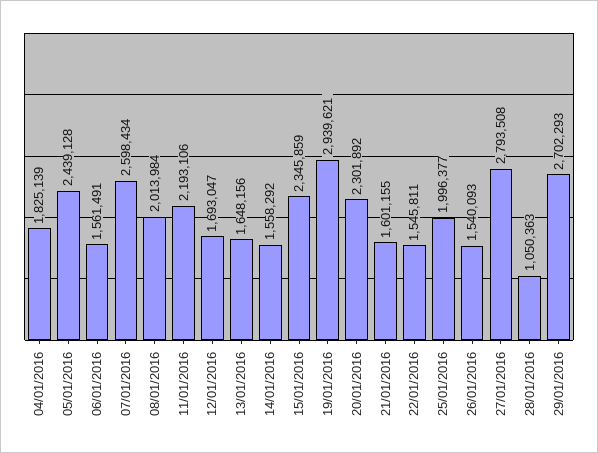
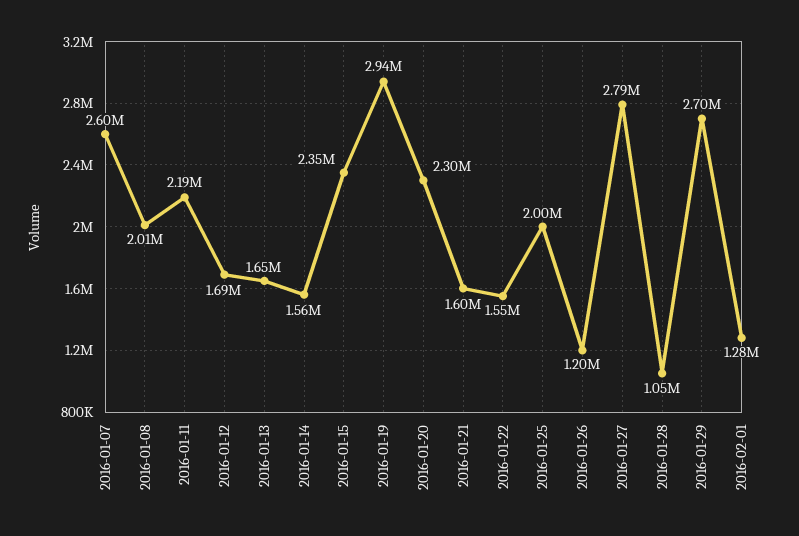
04/01/2016: 1825139 -> none
05/01/2016: 2439128 -> none
06/01/2016: 1561491 -> none
26/01/2016: 1540093 -> 1200000
2016-02-01: none -> 1280000

